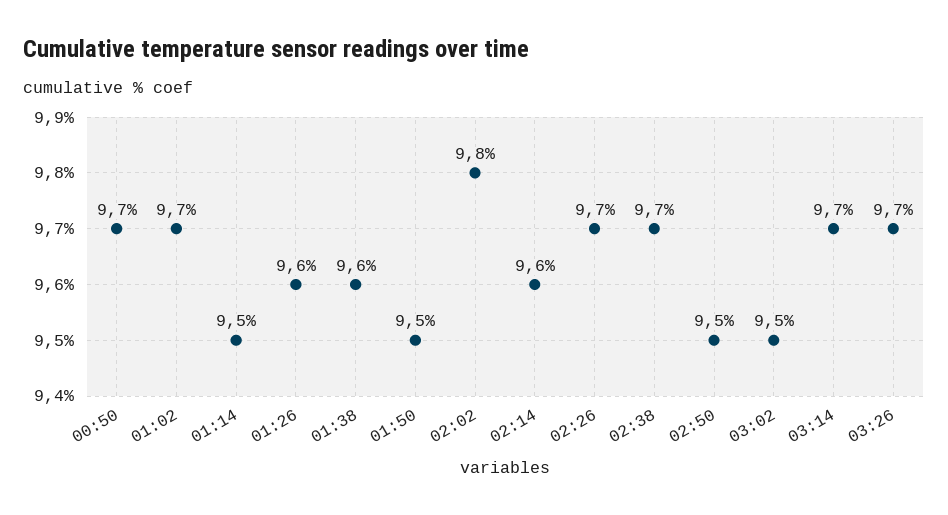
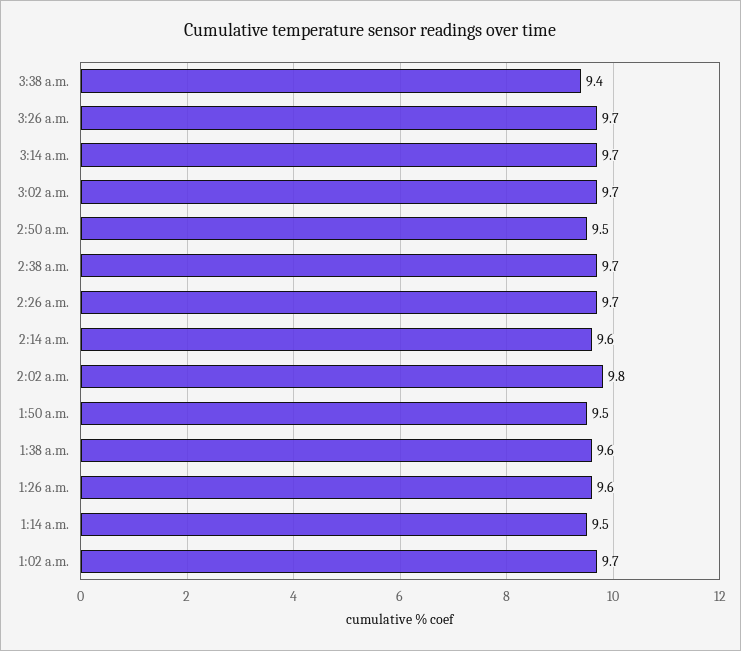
00:50: 9.7 -> none
03:02: 9.5 -> 9.7
3:38 a.m.: none -> 9.4

